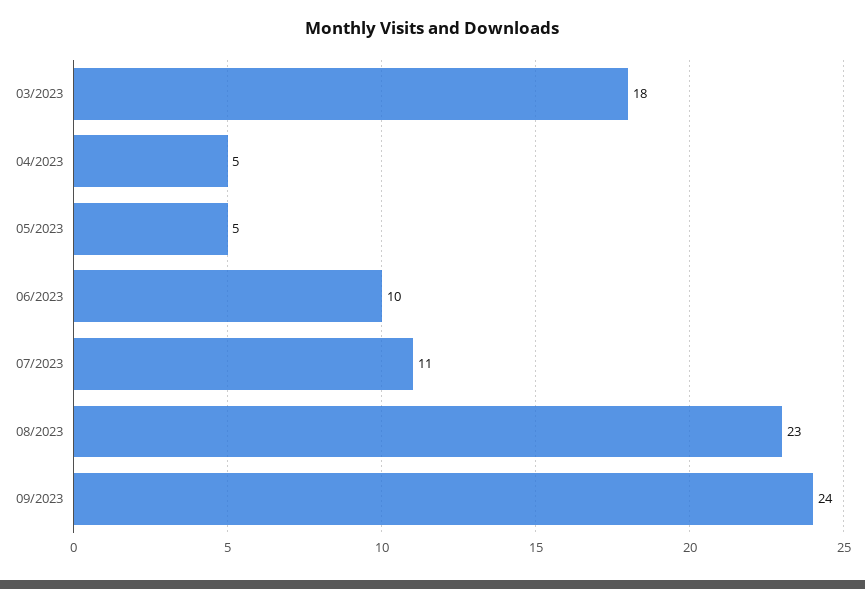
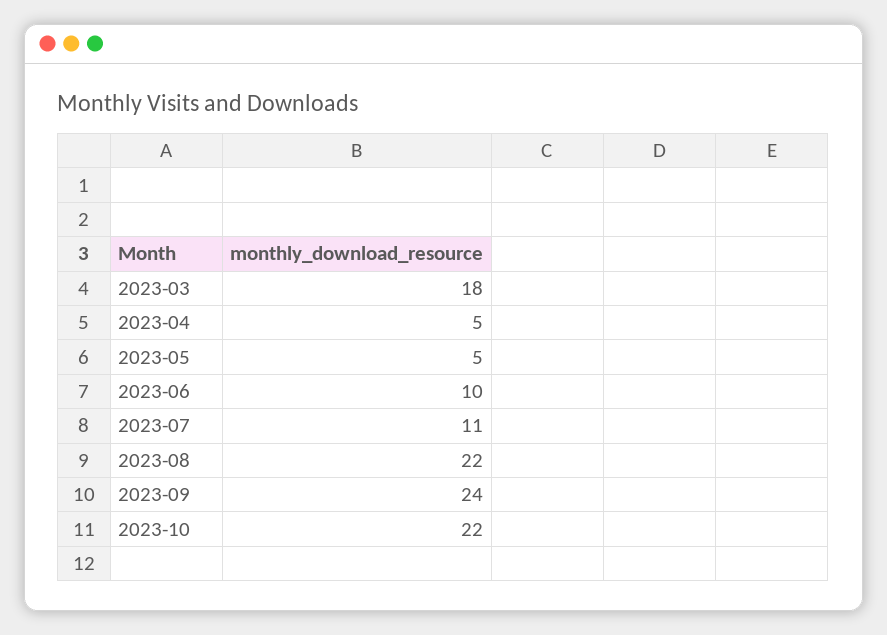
08/2023: 23 -> 22
2023-10: none -> 22

